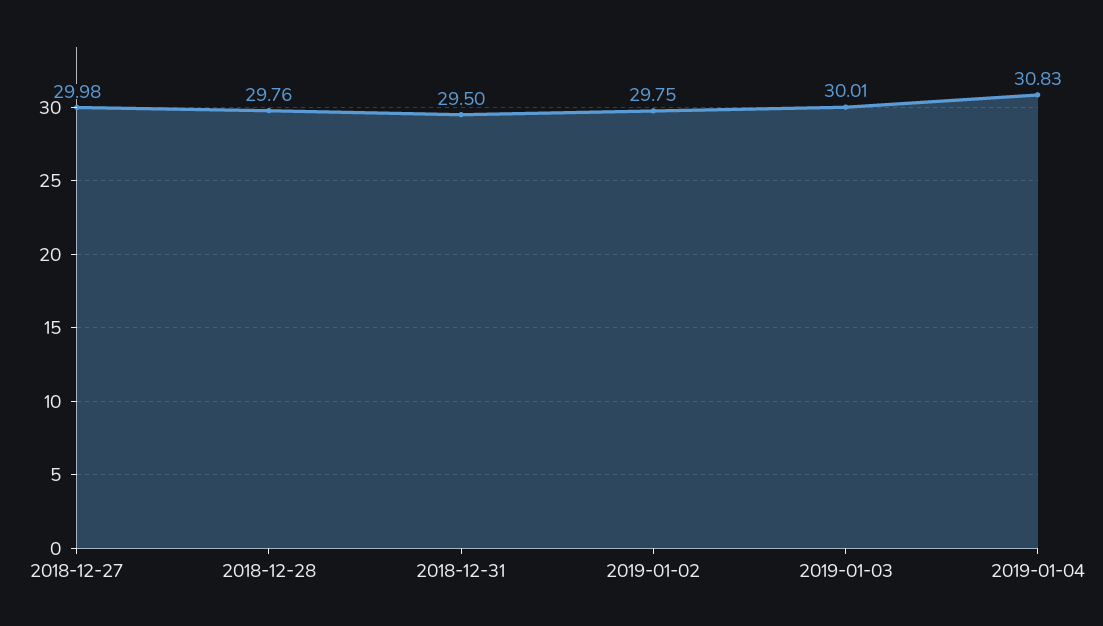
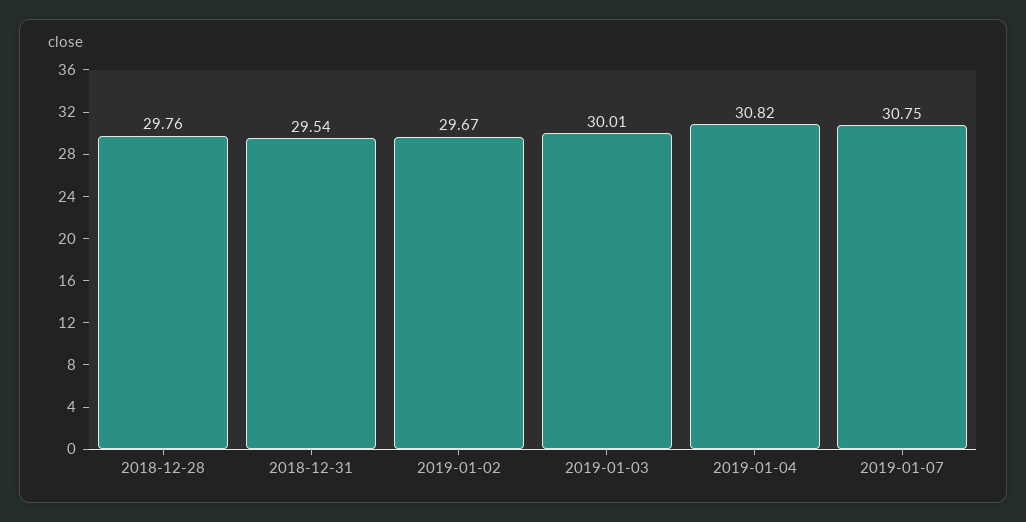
2018-12-27: 29.98 -> none
2018-12-31: 29.5 -> 29.54
2019-01-02: 29.75 -> 29.67
2019-01-04: 30.83 -> 30.82
2019-01-07: none -> 30.75

